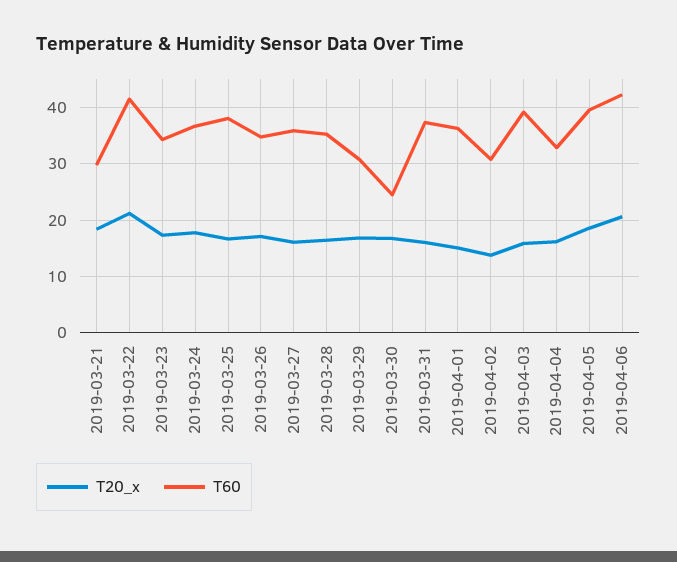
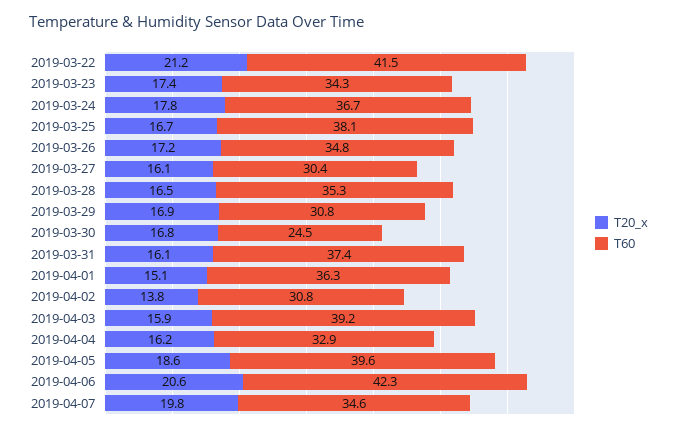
T20_x, 2019-03-21: 18 -> none
T60, 2019-03-21: 30 -> none
T60, 2019-03-27: 36 -> 30.4
T20_x, 2019-04-07: none -> 19.8
T60, 2019-04-07: none -> 34.6

